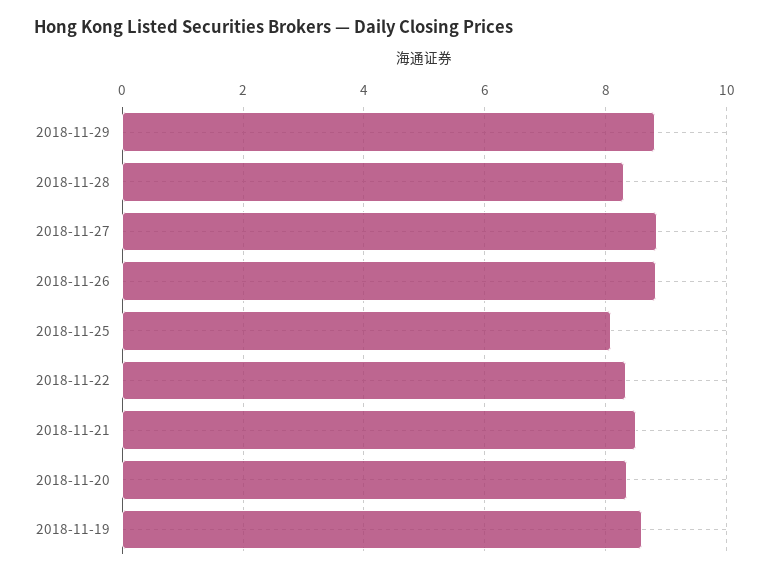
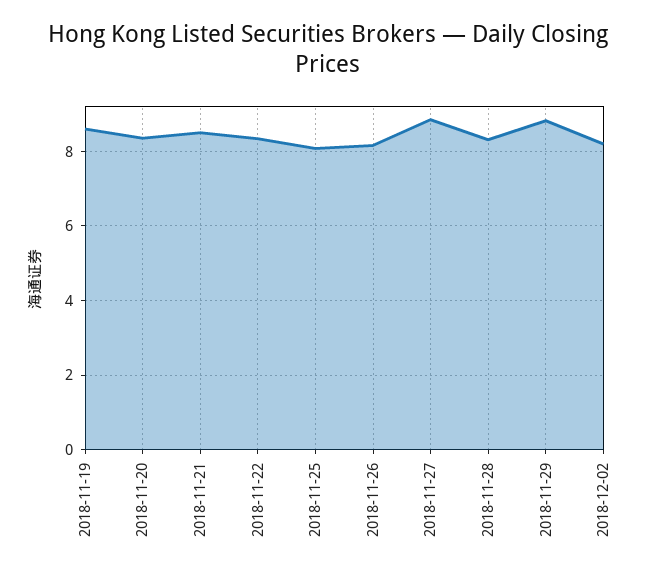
2018-11-26: 8.8 -> 8.2
2018-12-02: none -> 8.2

